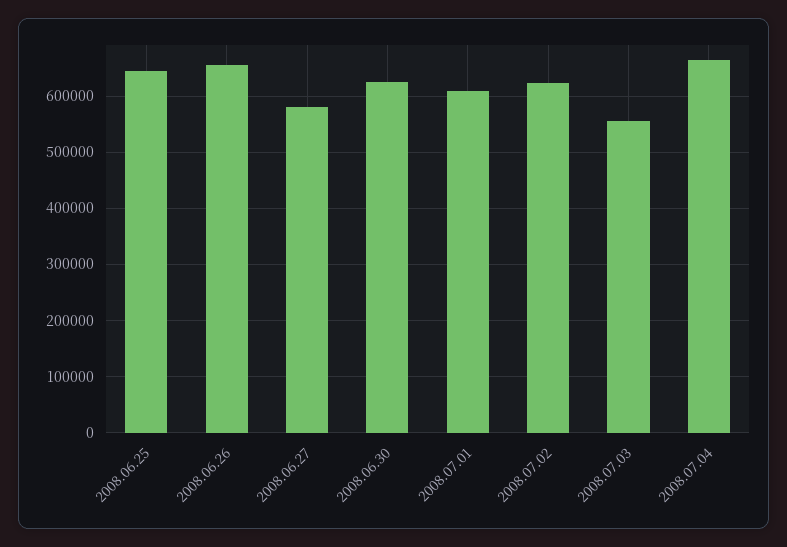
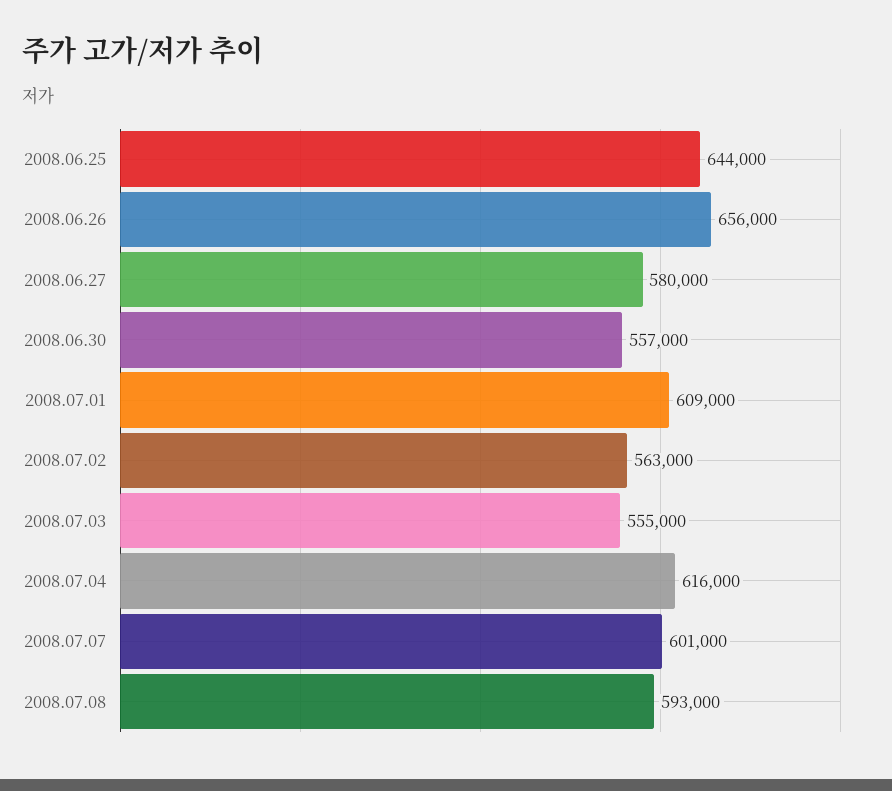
2008.06.30: 620000 -> 557000
2008.07.02: 620000 -> 563000
2008.07.04: 660000 -> 616000
2008.07.07: none -> 601000
2008.07.08: none -> 593000

